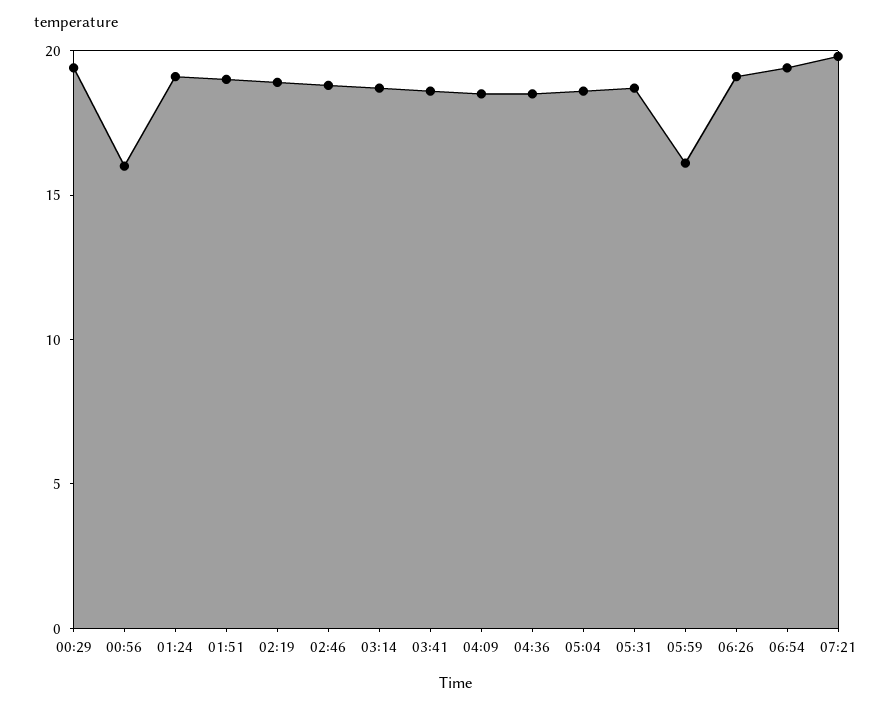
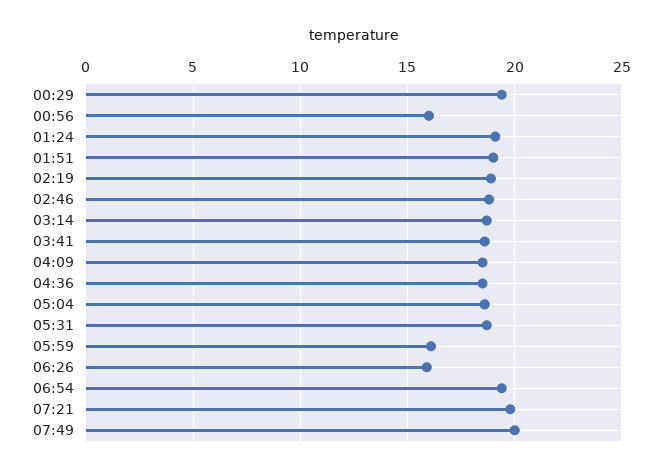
06:26: 19 -> 16
07:49: none -> 20

